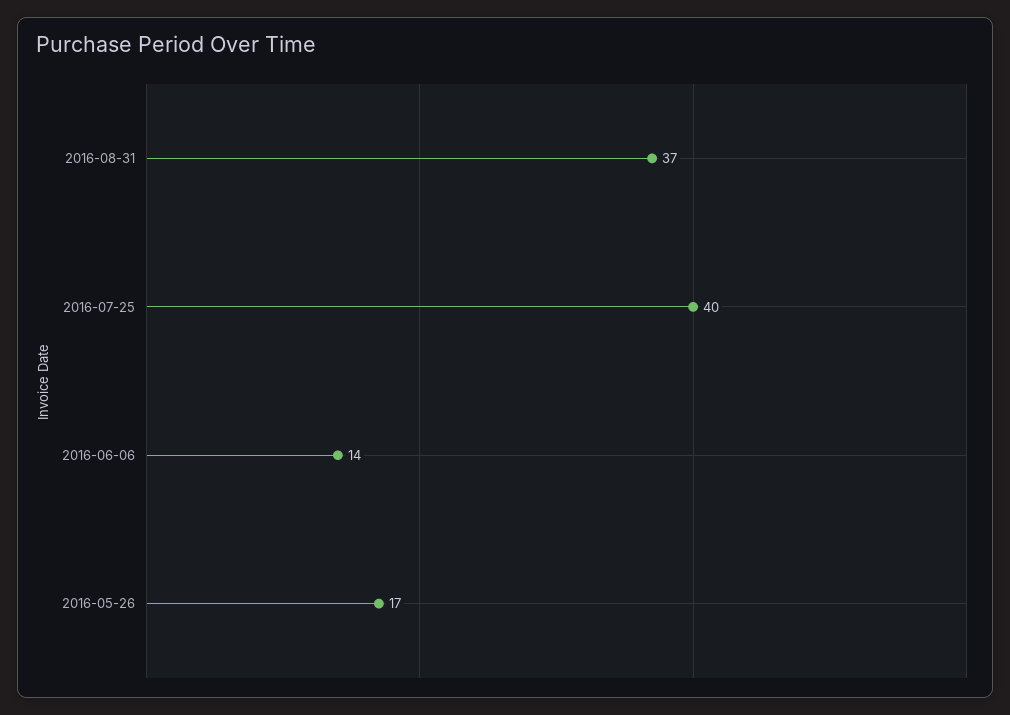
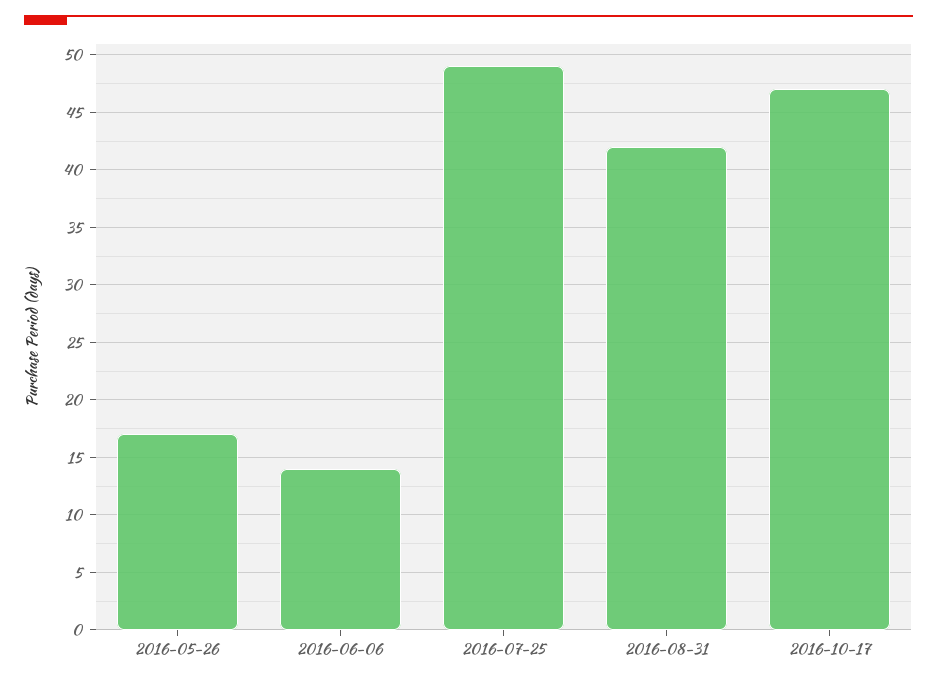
2016-08-31: 37 -> 42
2016-07-25: 40 -> 49
2016-10-17: none -> 47

